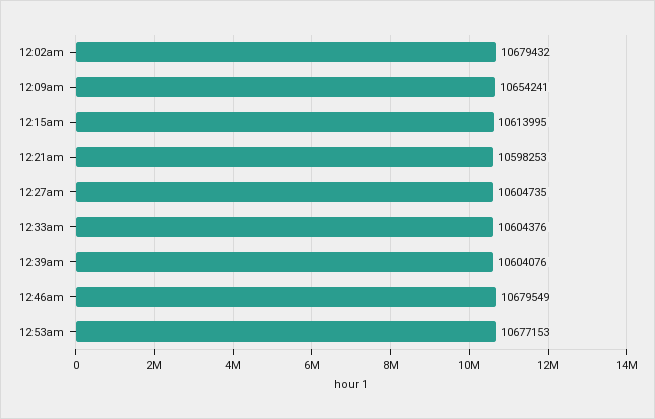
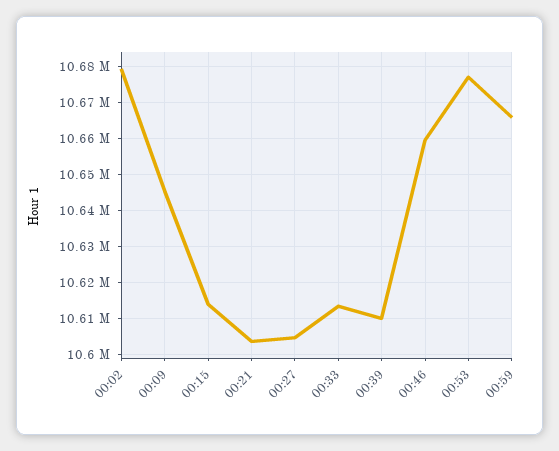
12:09am: 10654241 -> 10646000
12:21am: 10598253 -> 10604000
12:33am: 10604376 -> 10614000
12:39am: 10604076 -> 10610000
12:46am: 10679549 -> 10660000
00:59: none -> 10666000

